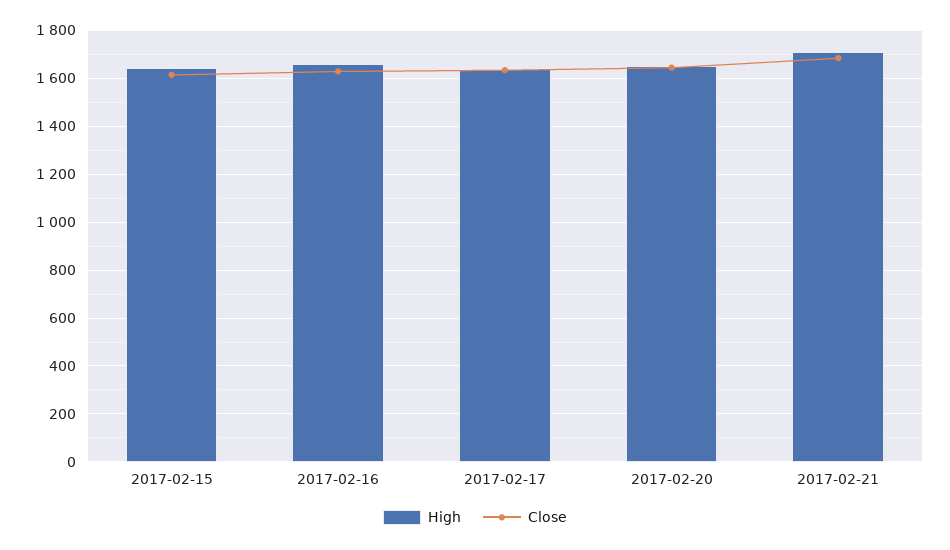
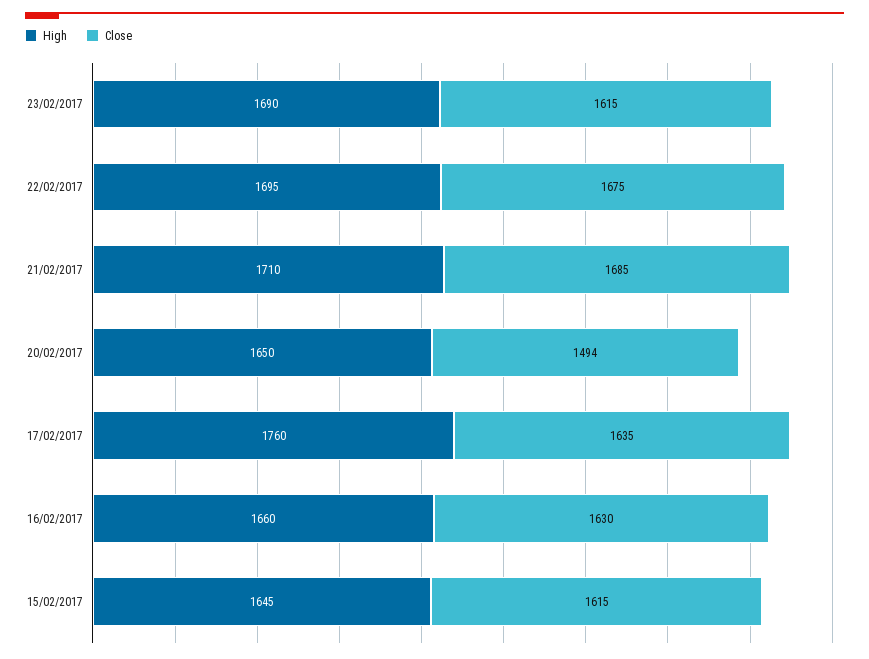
High, 2017-02-17: 1650 -> 1760
Close, 2017-02-20: 1650 -> 1494
High, 23/02/2017: none -> 1690
Close, 23/02/2017: none -> 1615
High, 22/02/2017: none -> 1695
Close, 22/02/2017: none -> 1675

